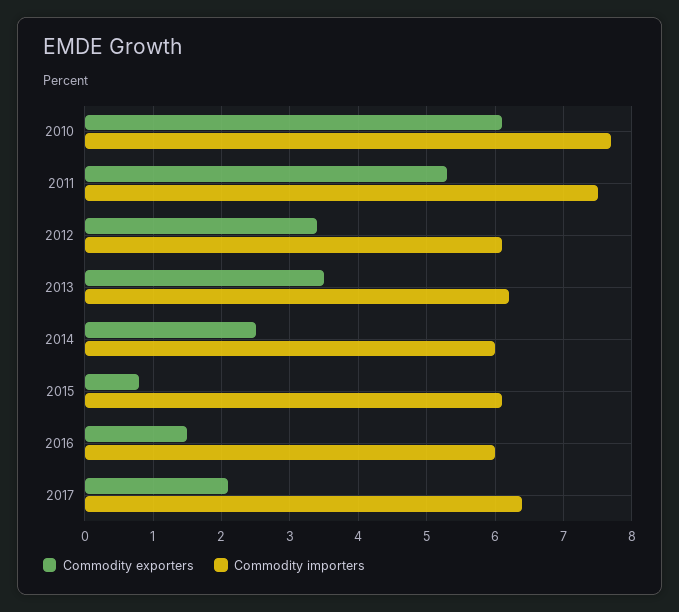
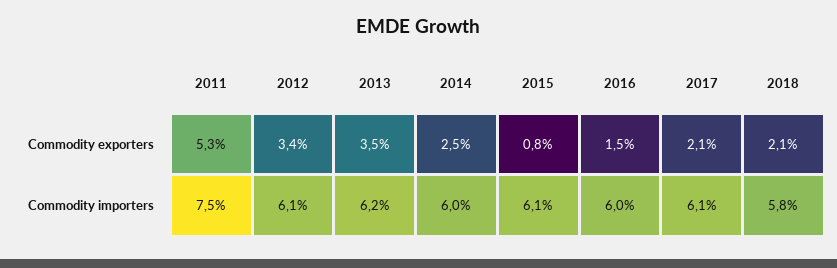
Commodity exporters, 2010: 6.1 -> none
Commodity importers, 2010: 7.7 -> none
Commodity importers, 2017: 6.4 -> 6.1
Commodity exporters, 2018: none -> 2.1
Commodity importers, 2018: none -> 5.8

